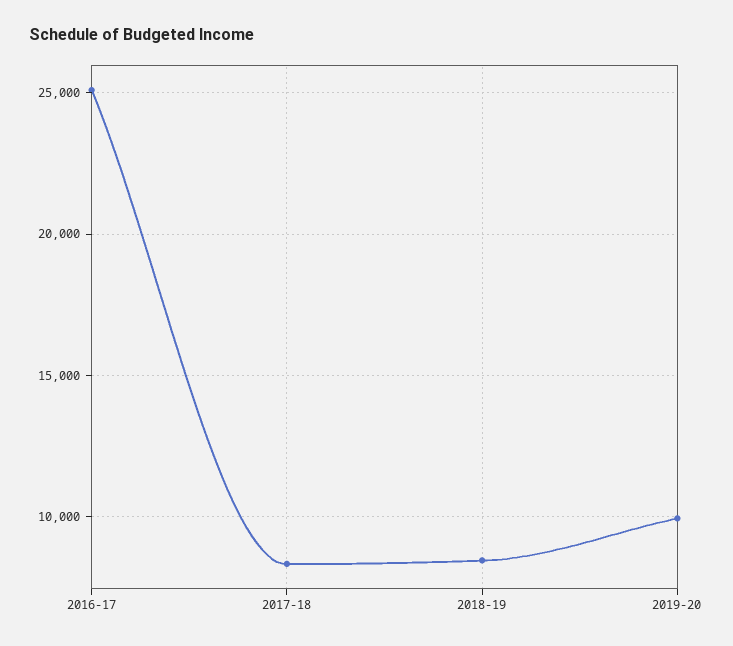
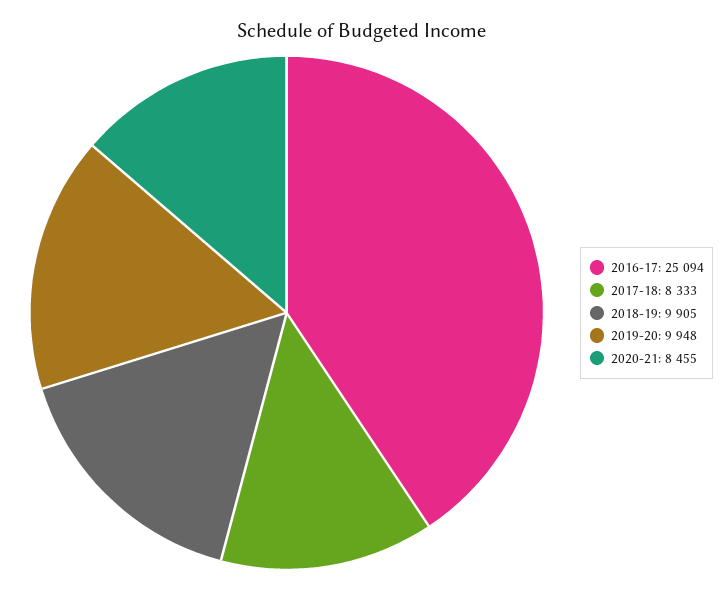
2018-19: 8500 -> 9905
2020-21: none -> 8455

